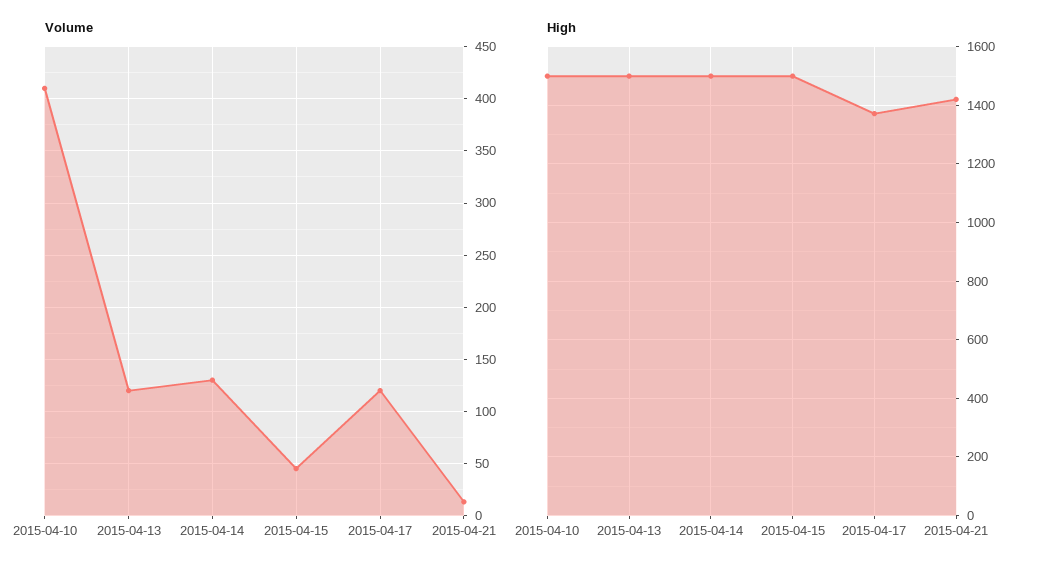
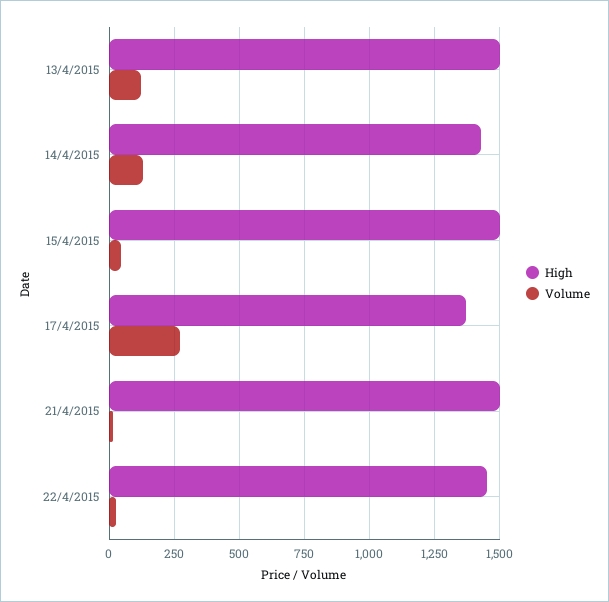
Volume, 2015-04-10: 410 -> none
Volume, 2015-04-17: 120 -> 275
High, 2015-04-10: 1500 -> none
High, 2015-04-14: 1500 -> 1425
High, 2015-04-21: 1425 -> 1500
High, 22/4/2015: none -> 1450
Volume, 22/4/2015: none -> 25

